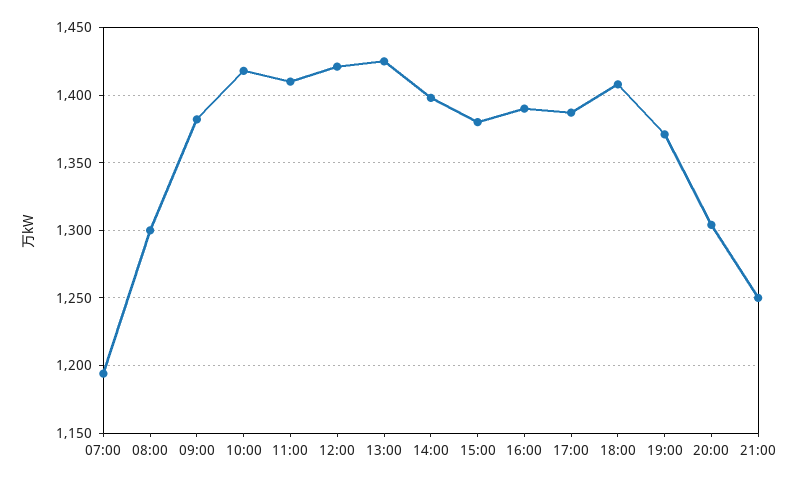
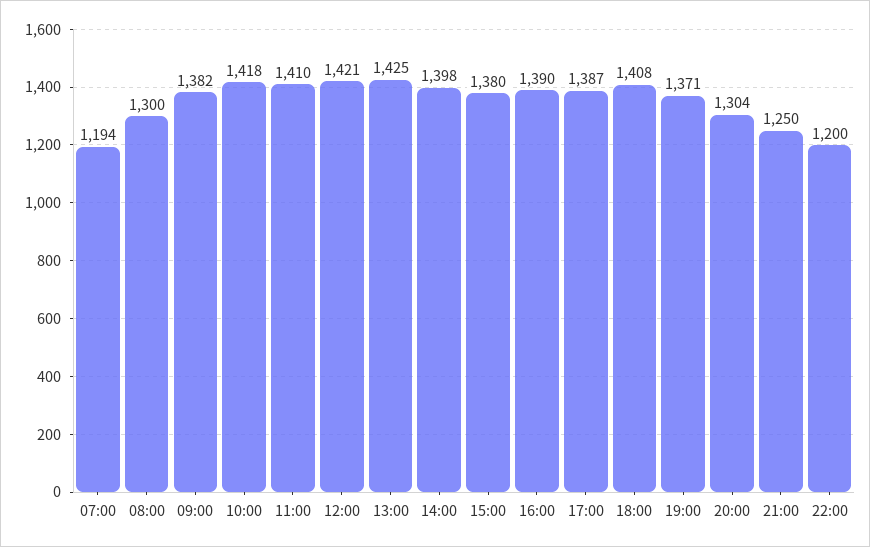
22:00: none -> 1200

